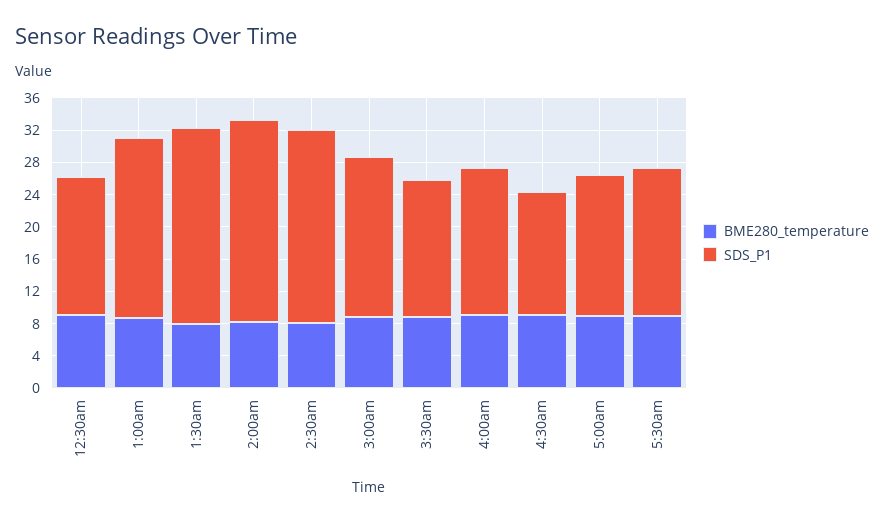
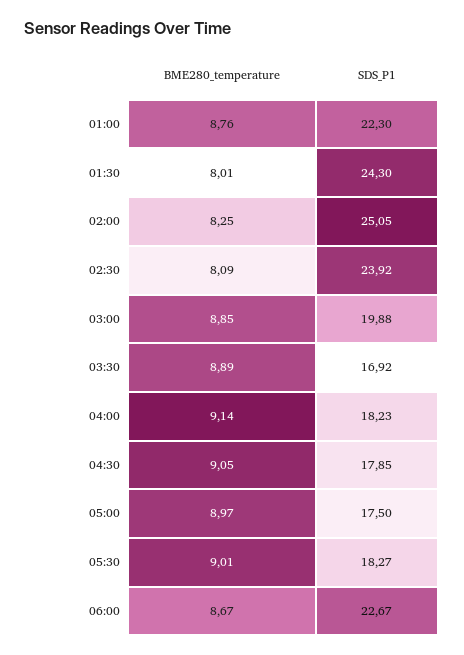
BME280_temperature, 12:30am: 9 -> none
SDS_P1, 12:30am: 17 -> none
SDS_P1, 4:30am: 15 -> 17.85
BME280_temperature, 06:00: none -> 8.67
SDS_P1, 06:00: none -> 22.67

